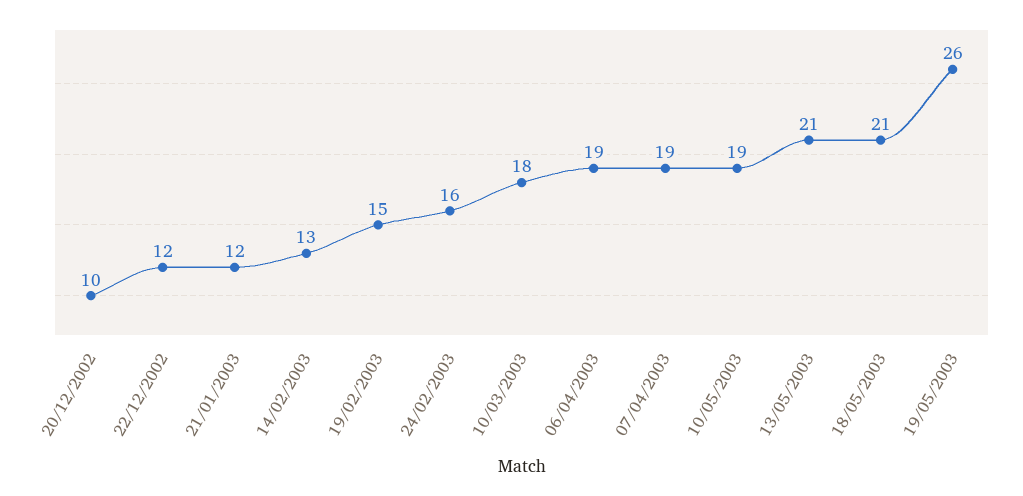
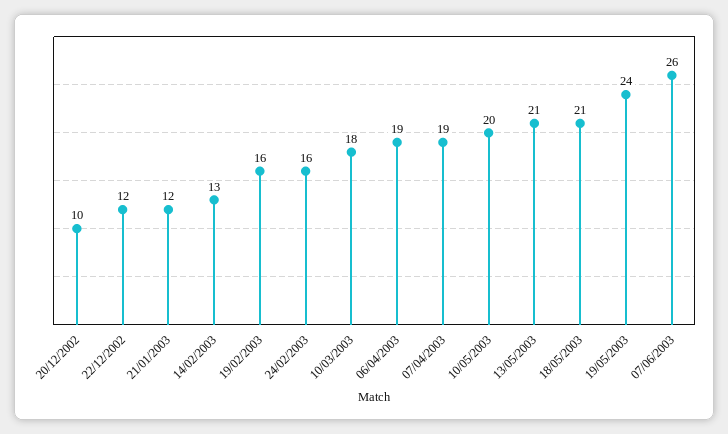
19/02/2003: 15 -> 16
10/05/2003: 19 -> 20
19/05/2003: 26 -> 24
07/06/2003: none -> 26

